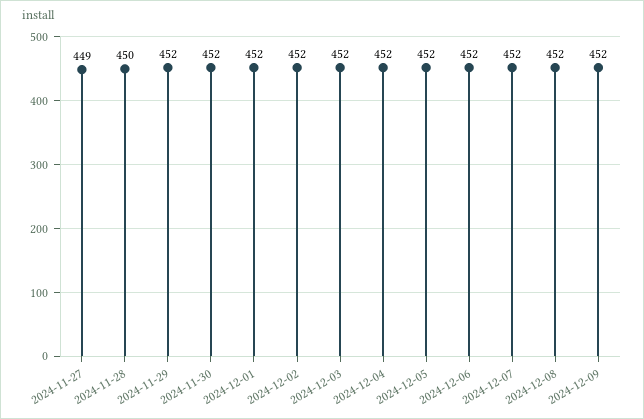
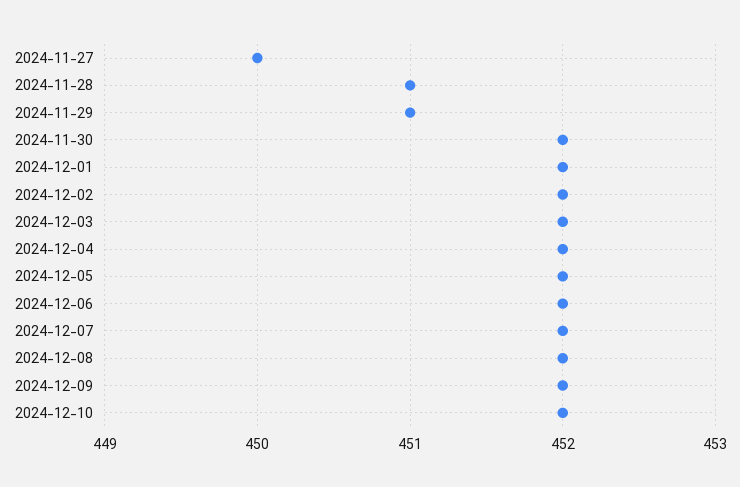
2024-11-27: 449 -> 450
2024-11-28: 450 -> 451
2024-11-29: 452 -> 451
2024-12-10: none -> 452

